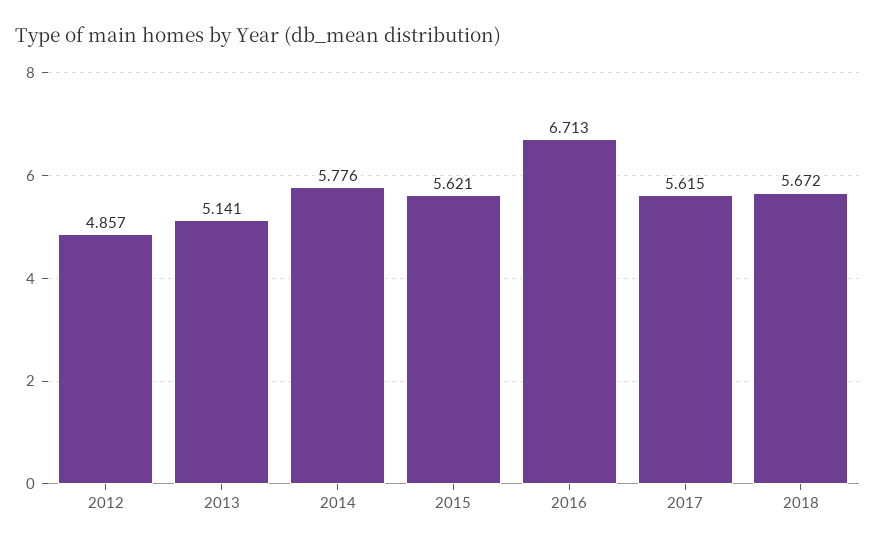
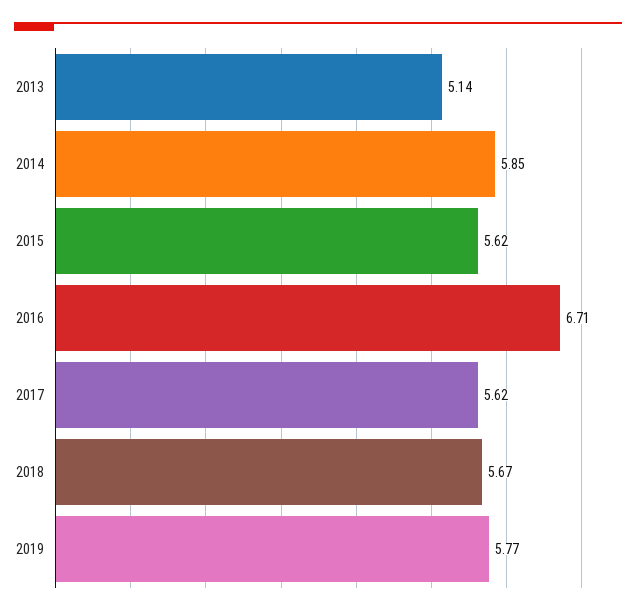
2012: 4.857 -> none
2014: 5.776 -> 5.85
2019: none -> 5.77

